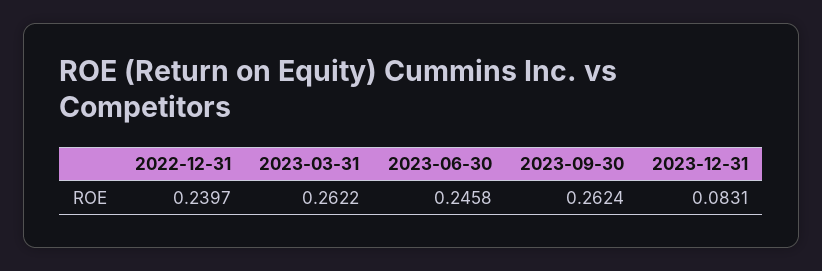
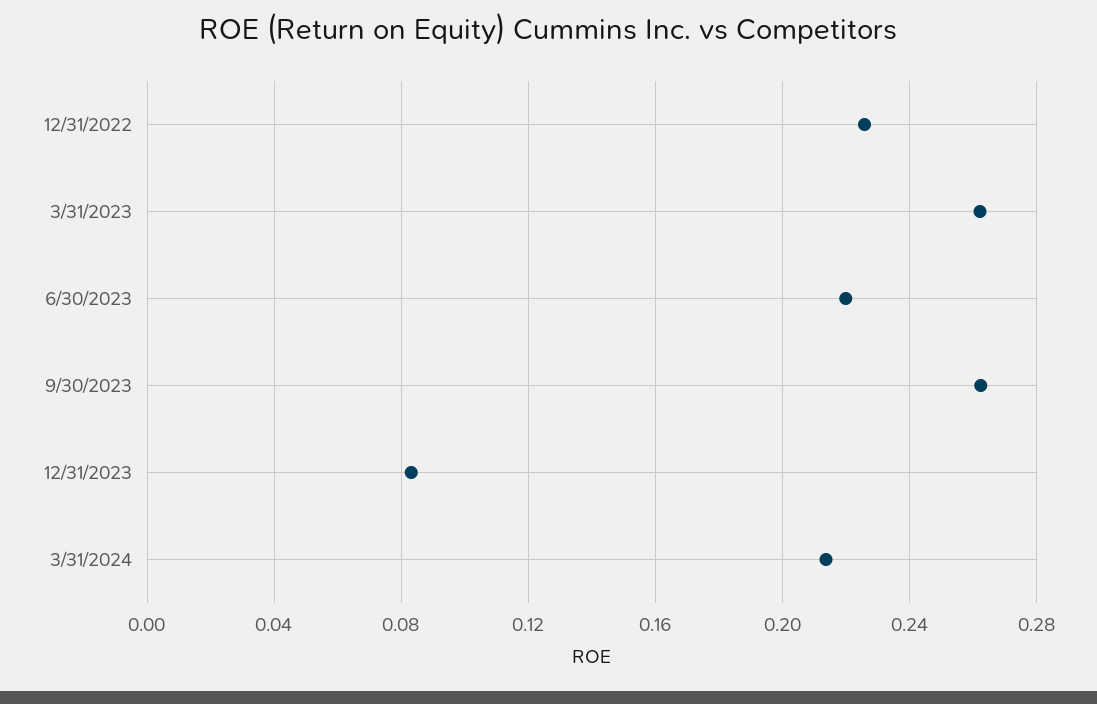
2022-12-31: 0.2397 -> 0.225
2023-06-30: 0.2458 -> 0.22
3/31/2024: none -> 0.215

